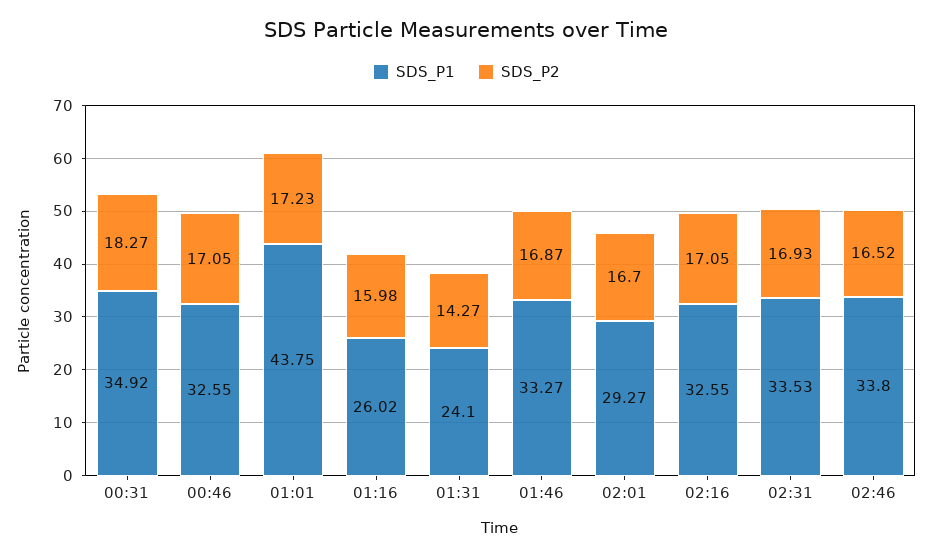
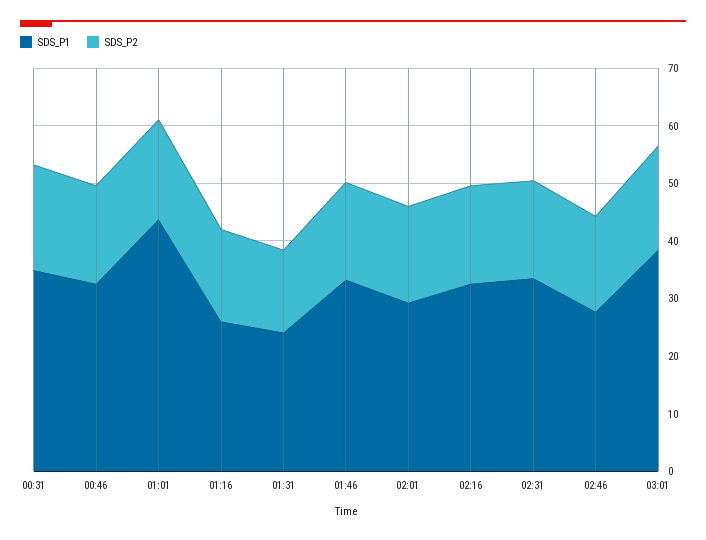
SDS_P1, 02:46: 33.8 -> 28
SDS_P1, 03:01: none -> 38
SDS_P2, 03:01: none -> 18

